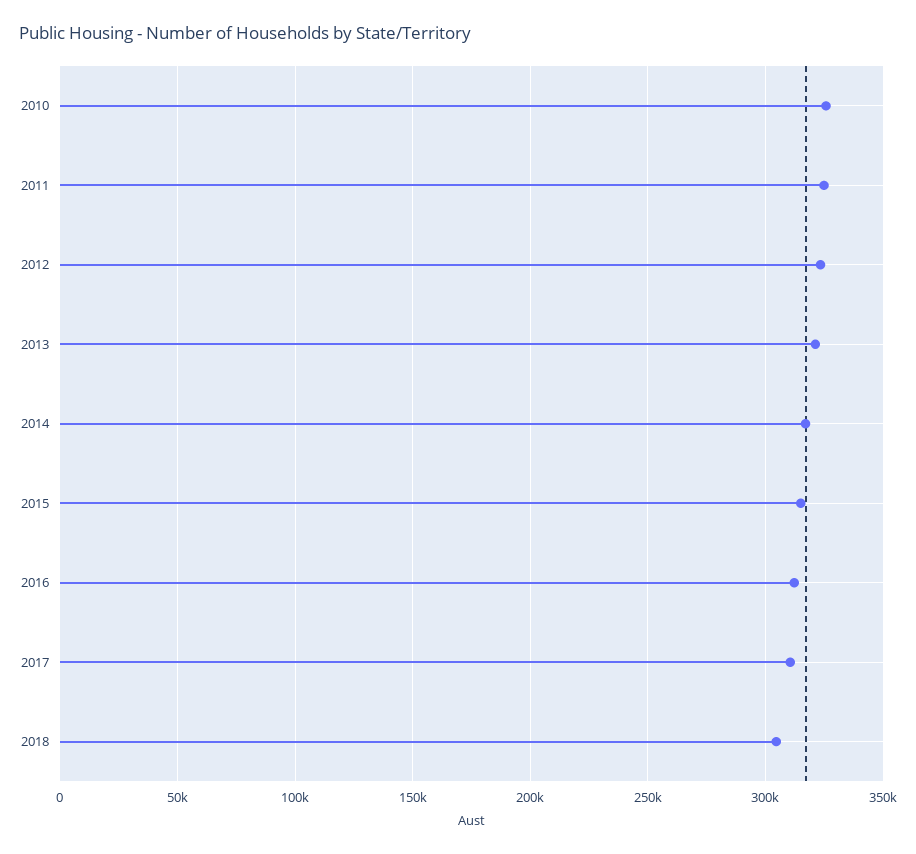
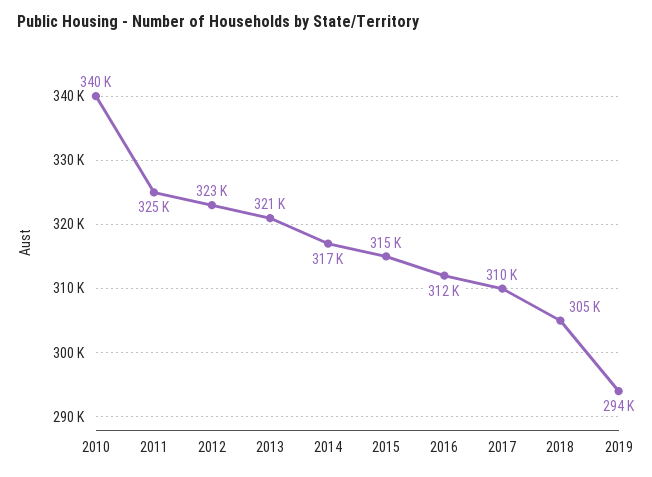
2010: 325000 -> 340000
2019: none -> 294000

